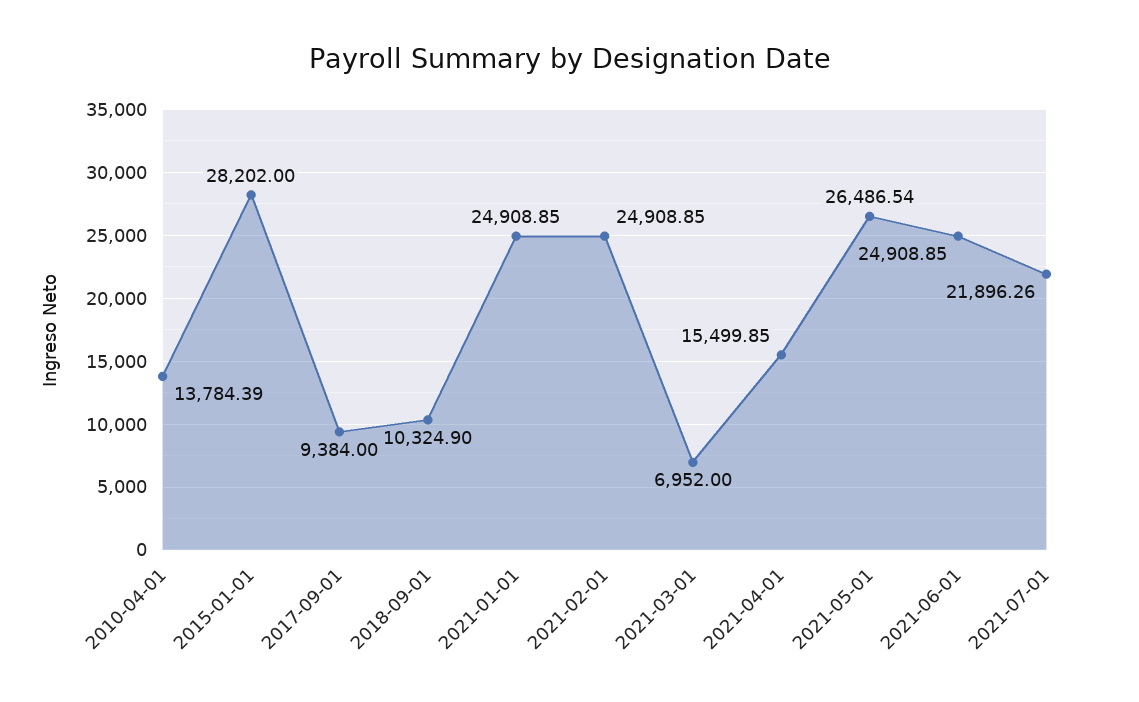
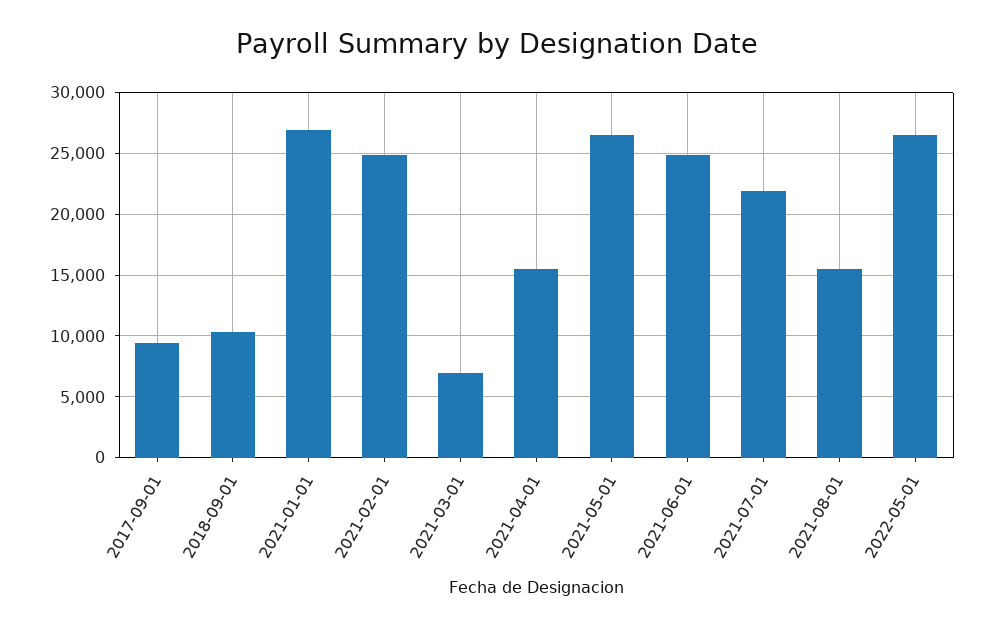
2010-04-01: 13784.39 -> none
2015-01-01: 28202 -> none
2021-01-01: 24908.85 -> 27000
2021-08-01: none -> 15500
2022-05-01: none -> 26500

